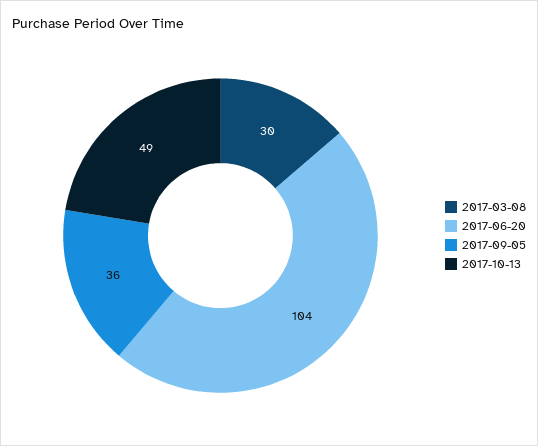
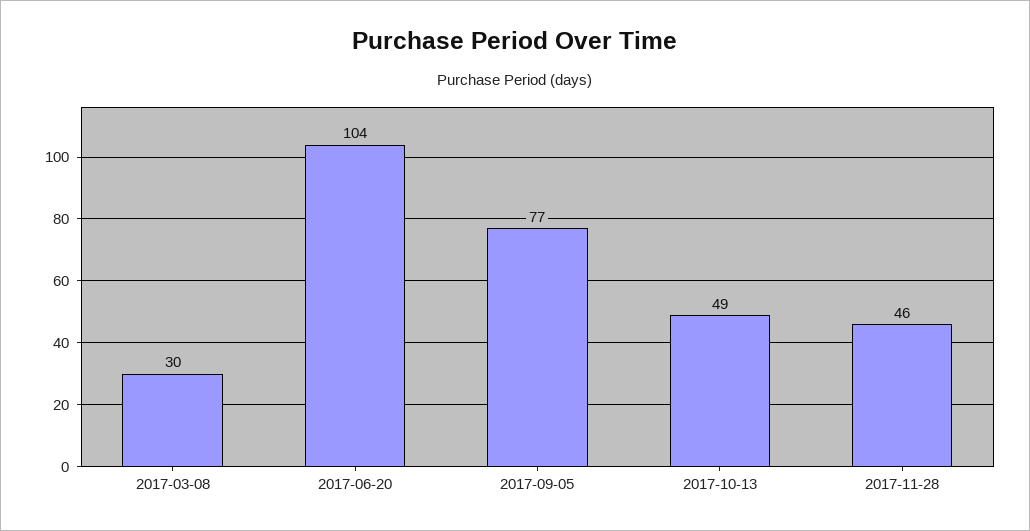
2017-09-05: 36 -> 77
2017-11-28: none -> 46

